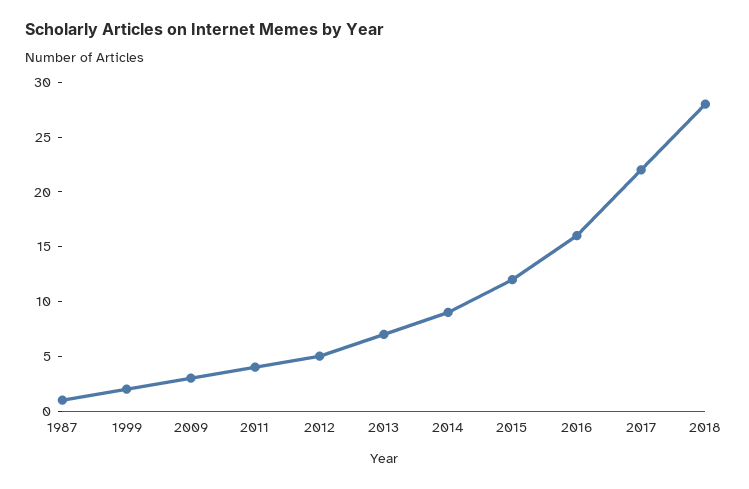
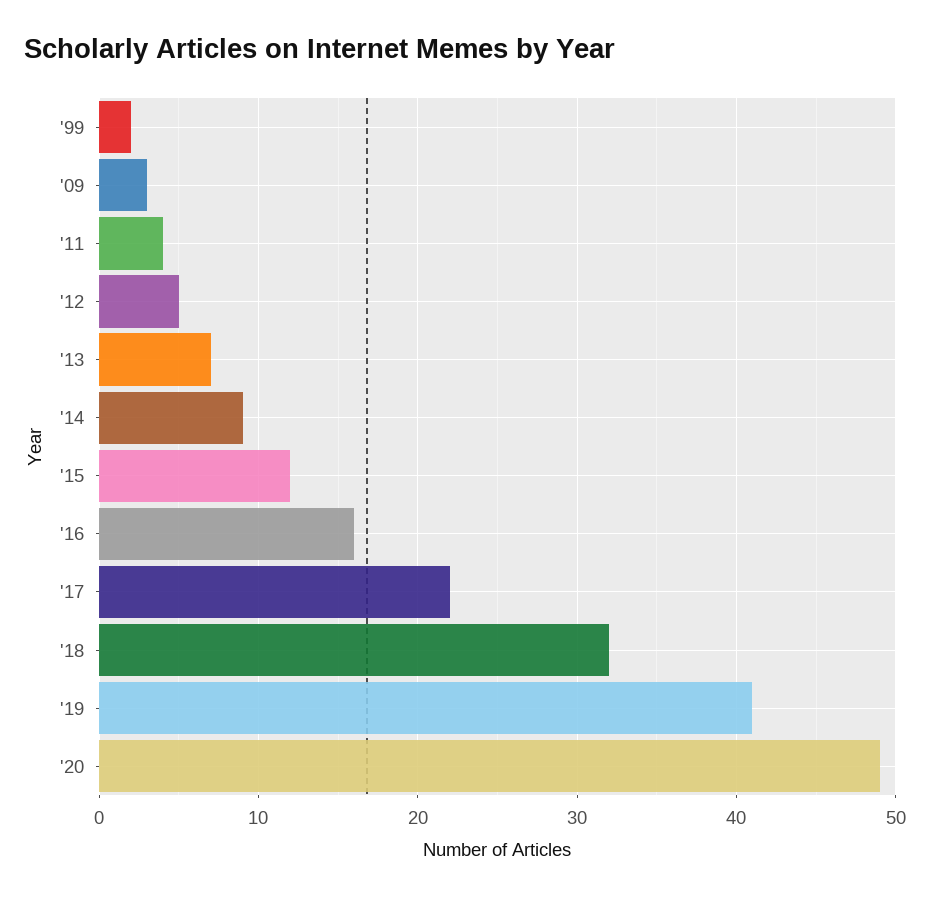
1987: 1 -> none
2018: 28 -> 32
'19: none -> 41
'20: none -> 49

